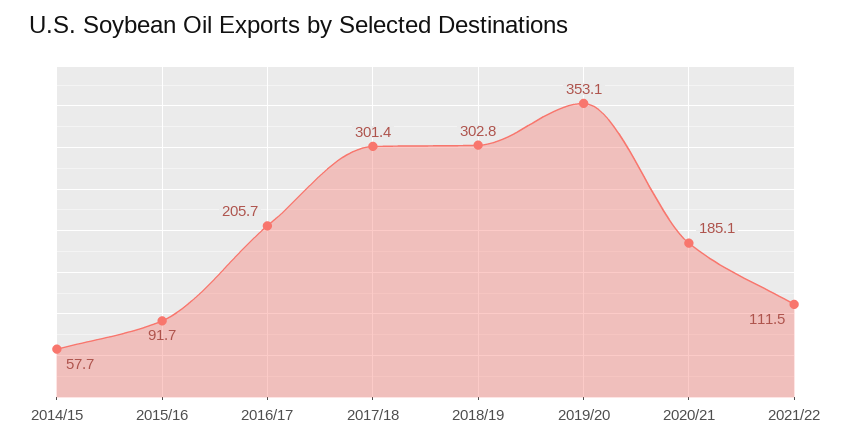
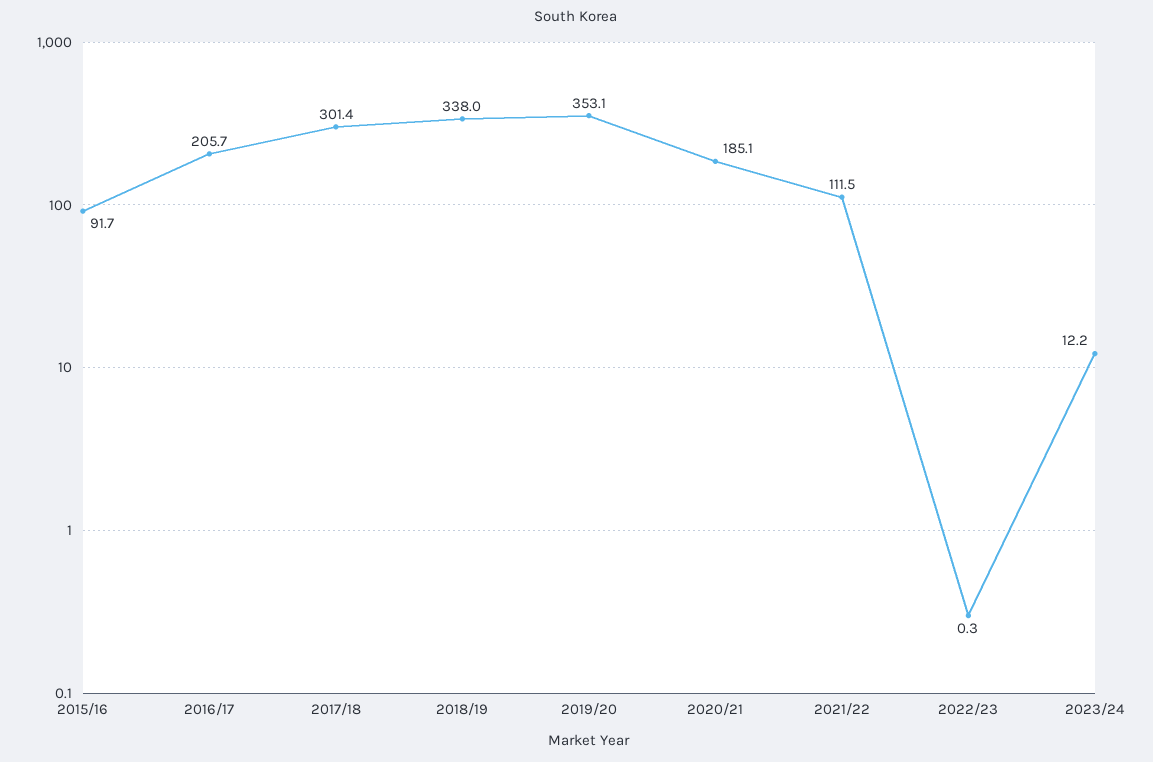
2014/15: 57.7 -> none
2018/19: 302.8 -> 338
2022/23: none -> 0.3
2023/24: none -> 12.2

